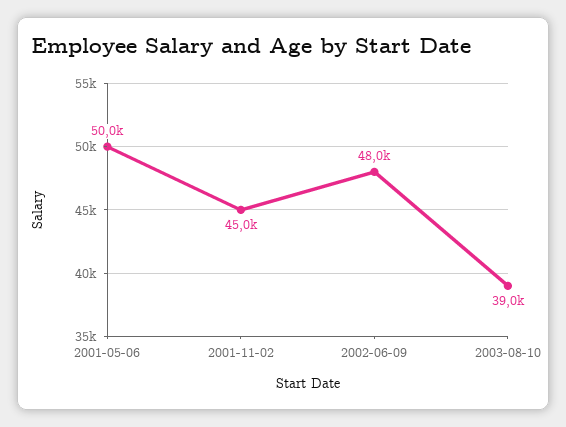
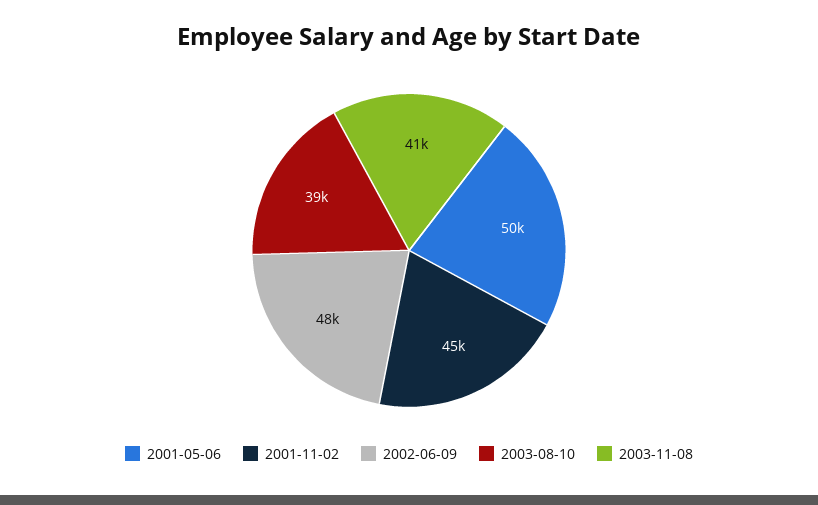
2003-11-08: none -> 41000

